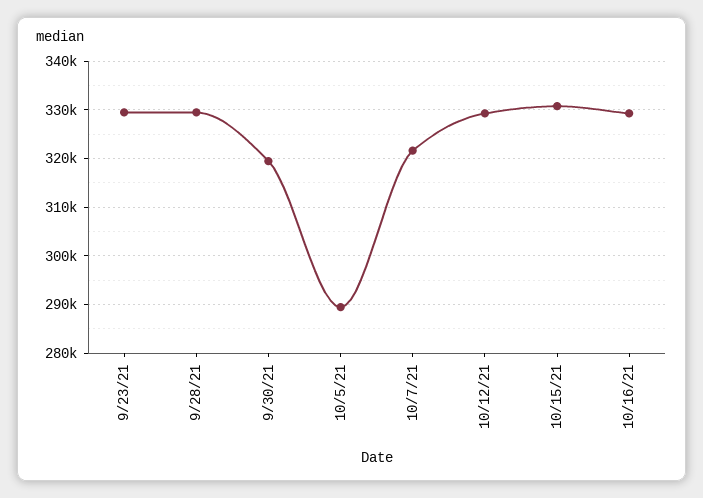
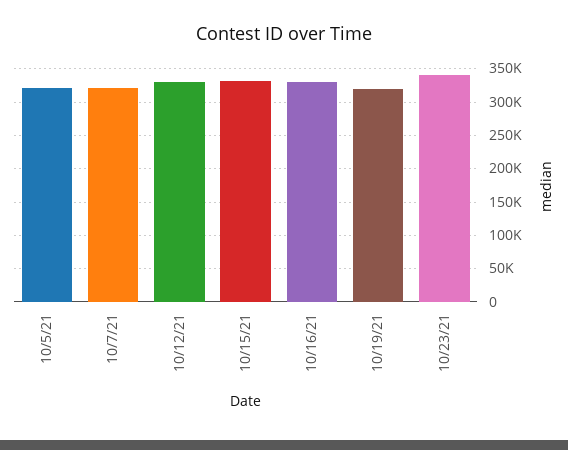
9/23/21: 330000 -> none
9/28/21: 330000 -> none
9/30/21: 320000 -> none
10/5/21: 290000 -> 320000
10/19/21: none -> 320000
10/23/21: none -> 340000

